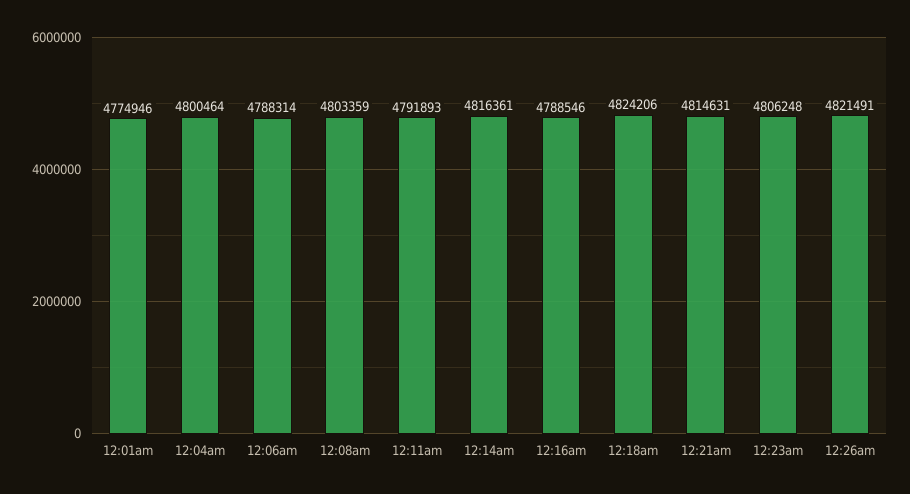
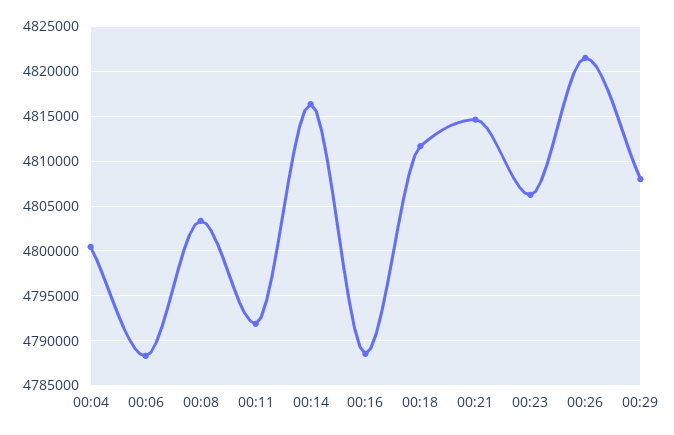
12:01am: 4774946 -> none
12:18am: 4824206 -> 4812000
00:29: none -> 4808000

